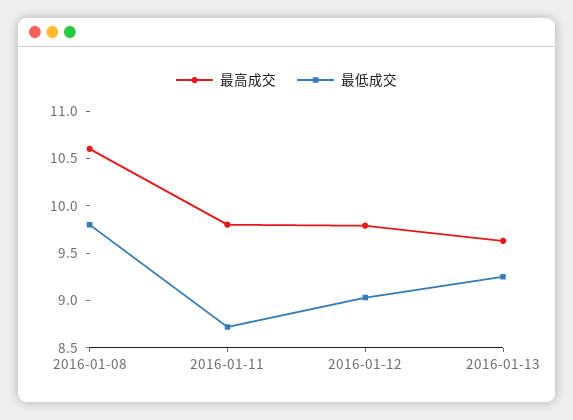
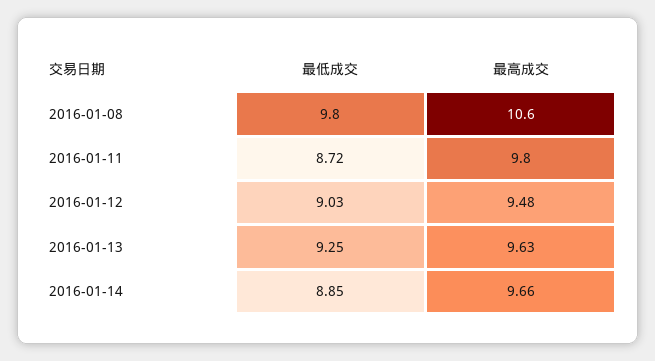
最高成交, 2016-01-12: 9.8 -> 9.48
最低成交, 2016-01-14: none -> 8.85
最高成交, 2016-01-14: none -> 9.66

